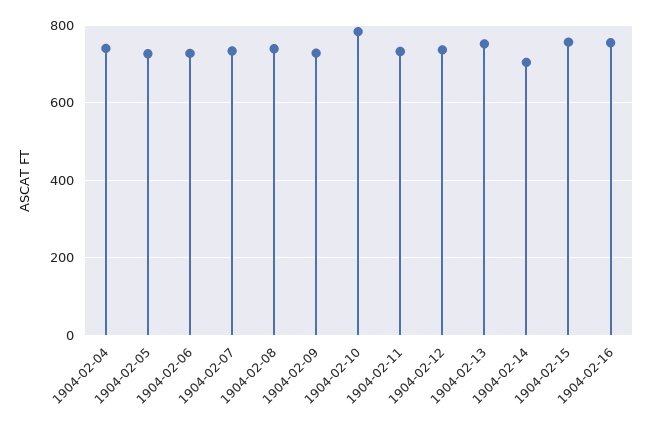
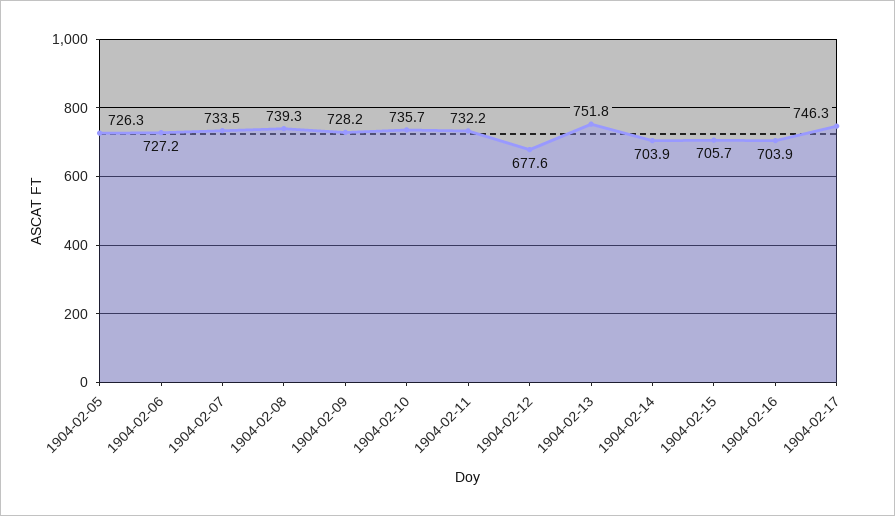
1904-02-04: 740 -> none
1904-02-10: 780 -> 735.7
1904-02-12: 740 -> 677.6
1904-02-15: 760 -> 705.7
1904-02-16: 760 -> 703.9
1904-02-17: none -> 746.3

